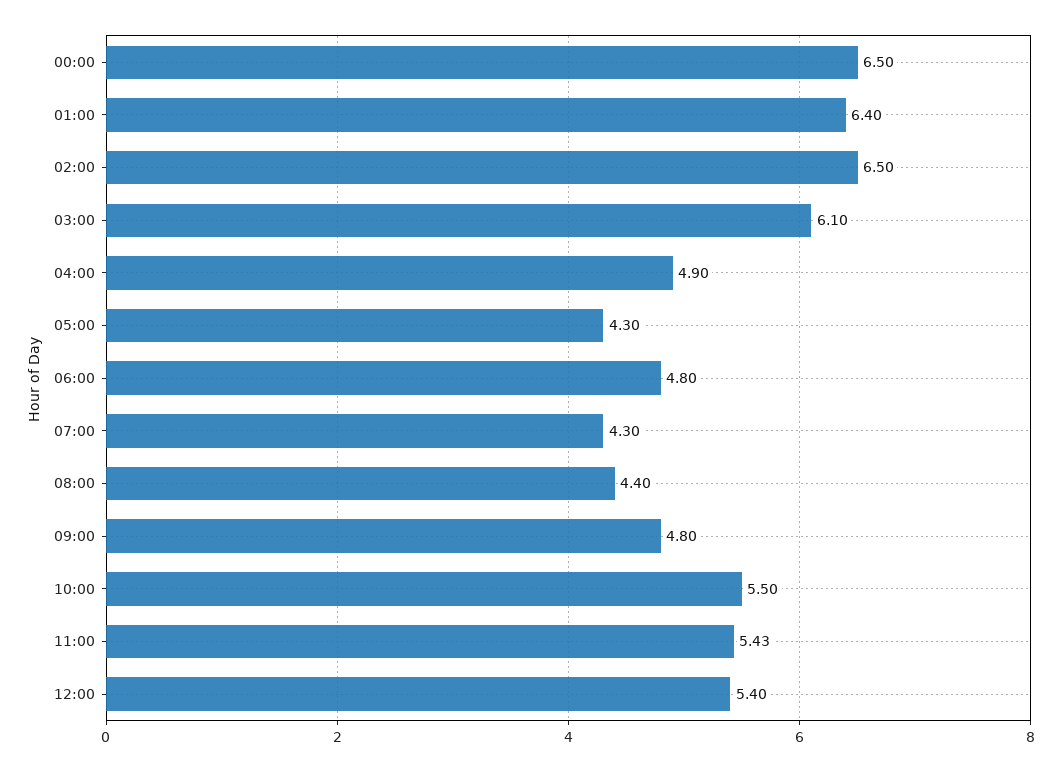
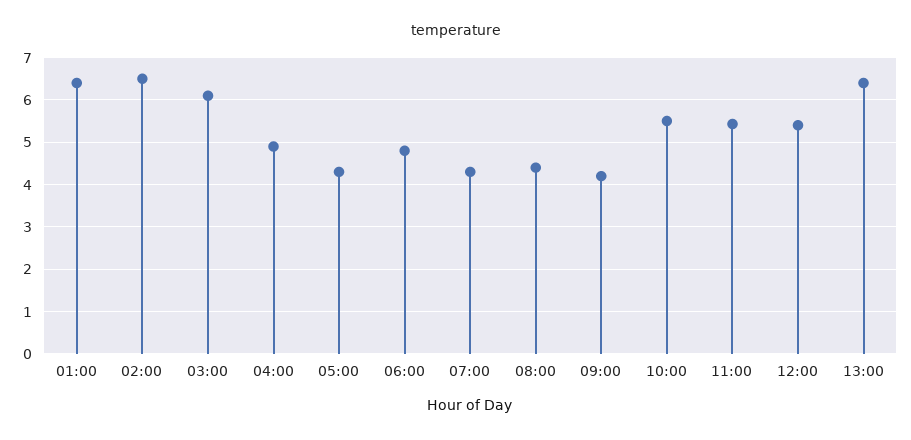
00:00: 6.5 -> none
09:00: 4.8 -> 4.2
13:00: none -> 6.4

